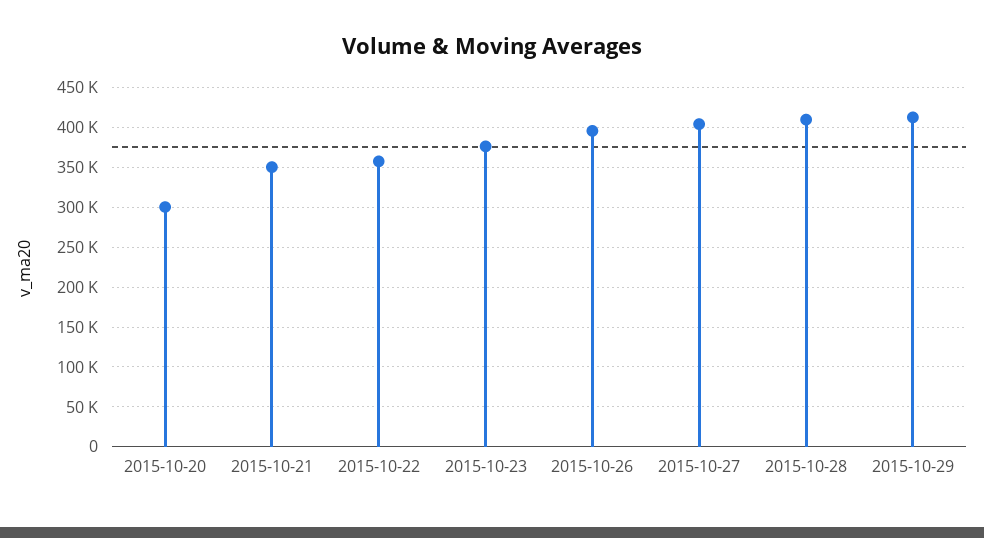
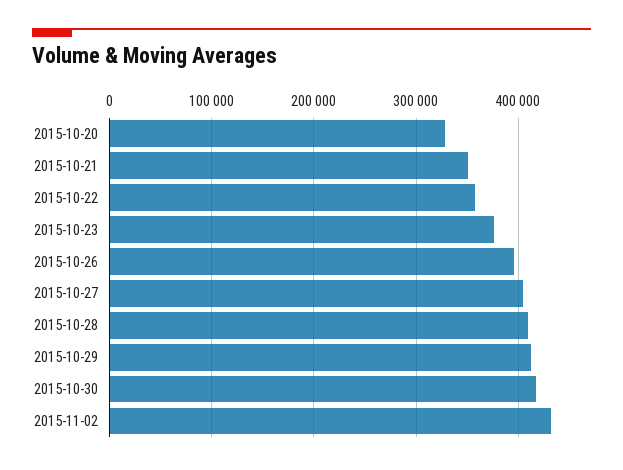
2015-10-20: 300000 -> 330000
2015-10-30: none -> 420000
2015-11-02: none -> 430000

